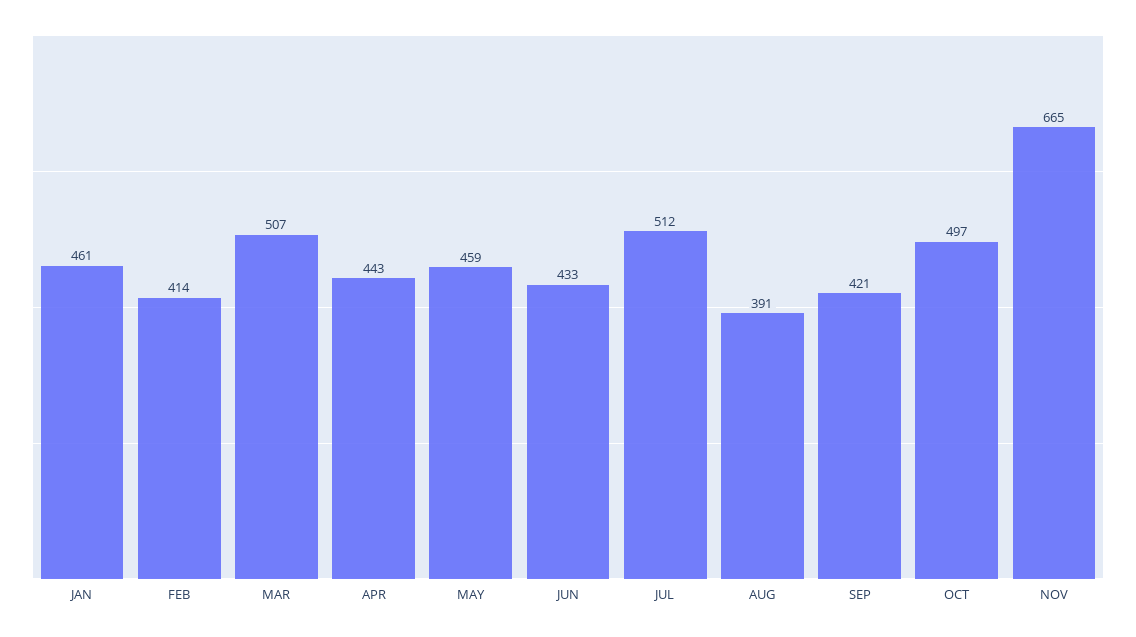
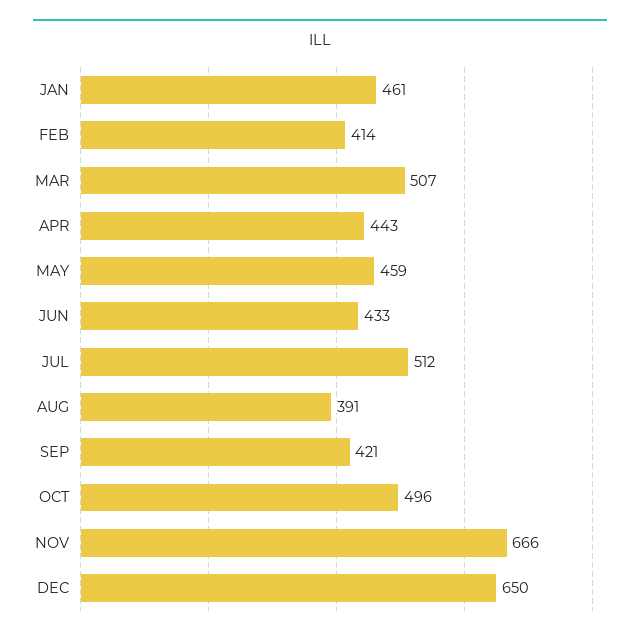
OCT: 497 -> 496
NOV: 665 -> 666
DEC: none -> 650

